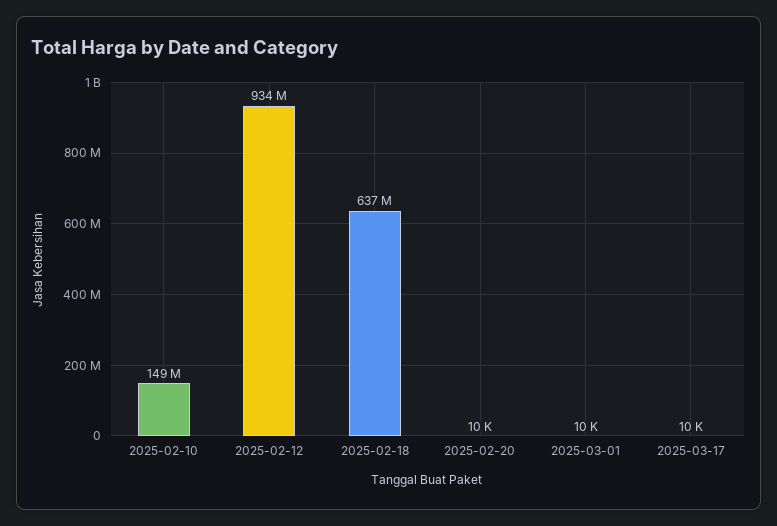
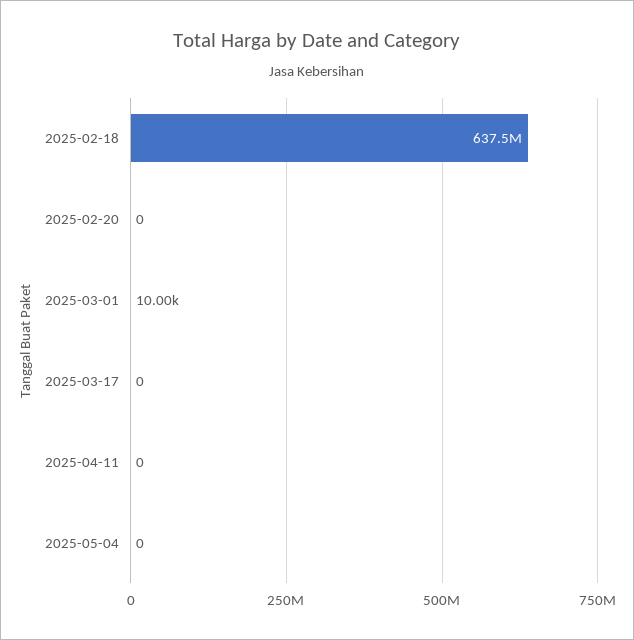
2025-02-10: 149000000 -> none
2025-02-12: 934000000 -> none
2025-02-20: 10000 -> 0
2025-03-17: 10000 -> 0
2025-04-11: none -> 0
2025-05-04: none -> 0

